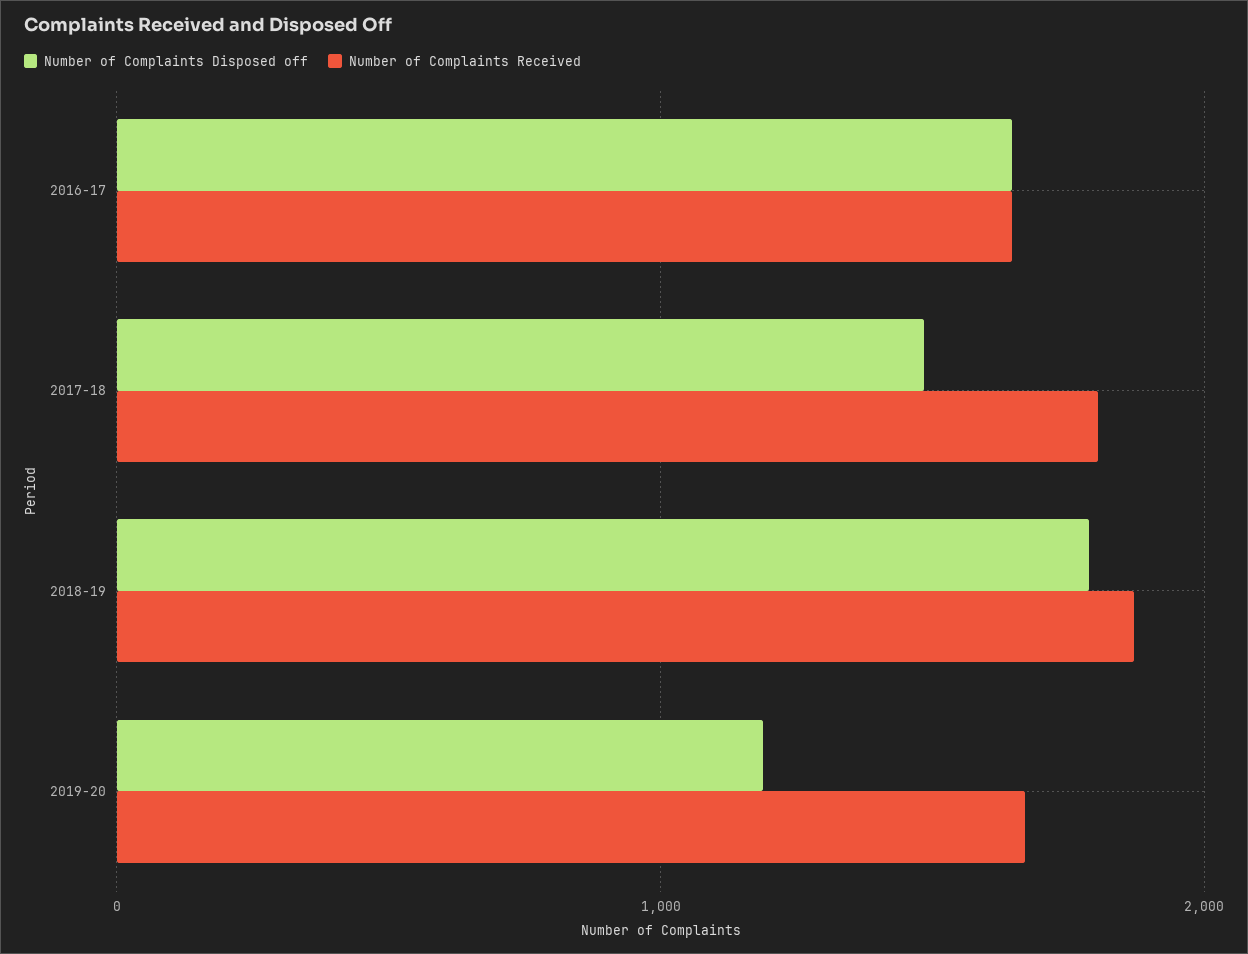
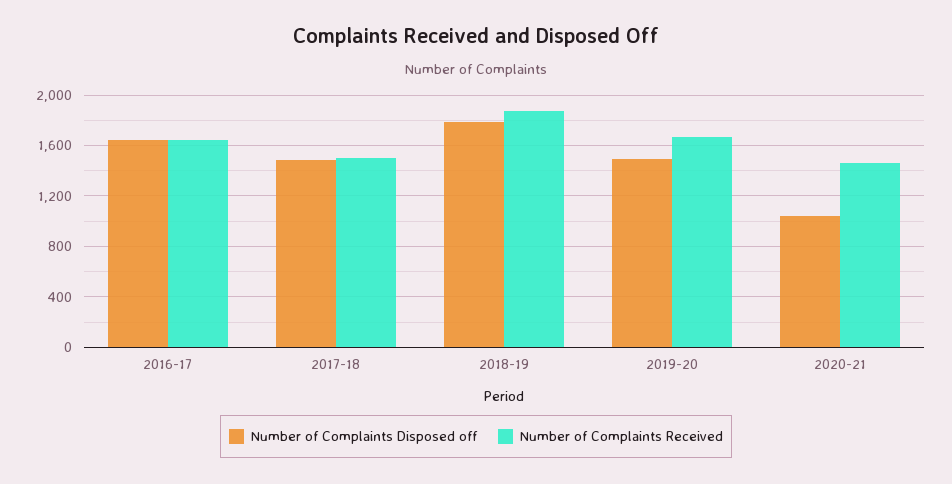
Number of Complaints Received, 2017-18: 1800 -> 1500
Number of Complaints Disposed off, 2019-20: 1200 -> 1500
Number of Complaints Disposed off, 2020-21: none -> 1050
Number of Complaints Received, 2020-21: none -> 1450

